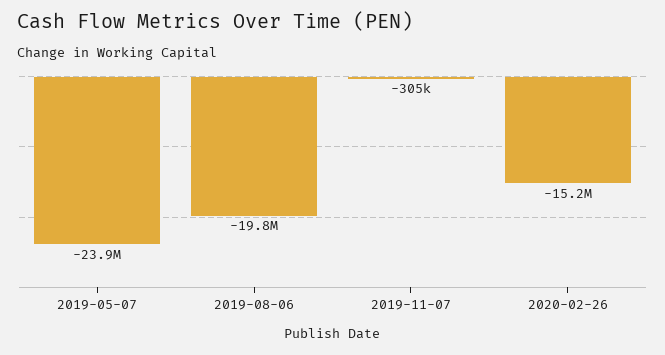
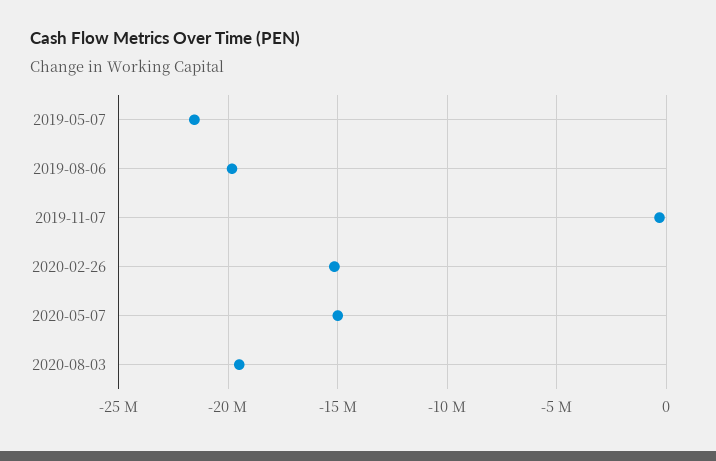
2019-05-07: -23900000 -> -21500000
2020-05-07: none -> -15000000
2020-08-03: none -> -19500000

